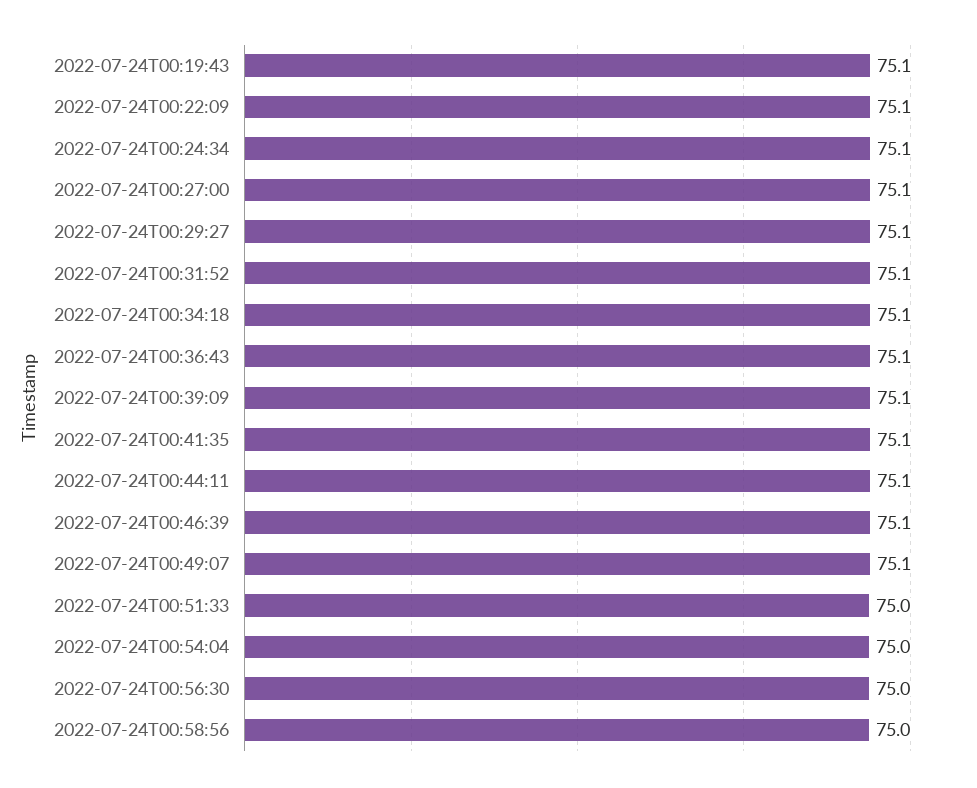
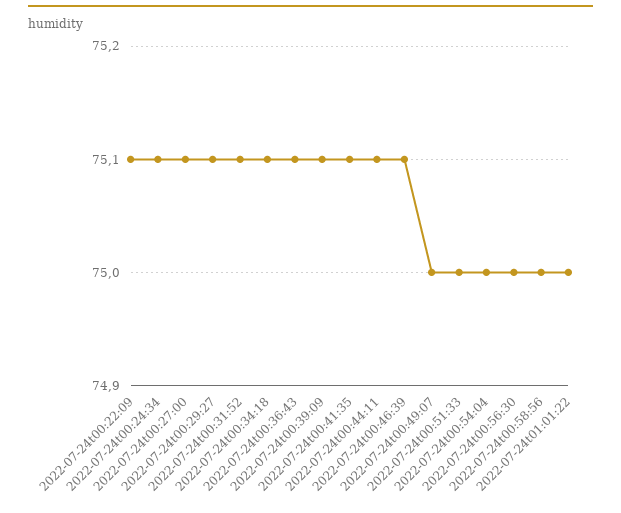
2022-07-24T00:19:43: 75.1 -> none
2022-07-24T00:49:07: 75.1 -> 75
2022-07-24t01:01:22: none -> 75

